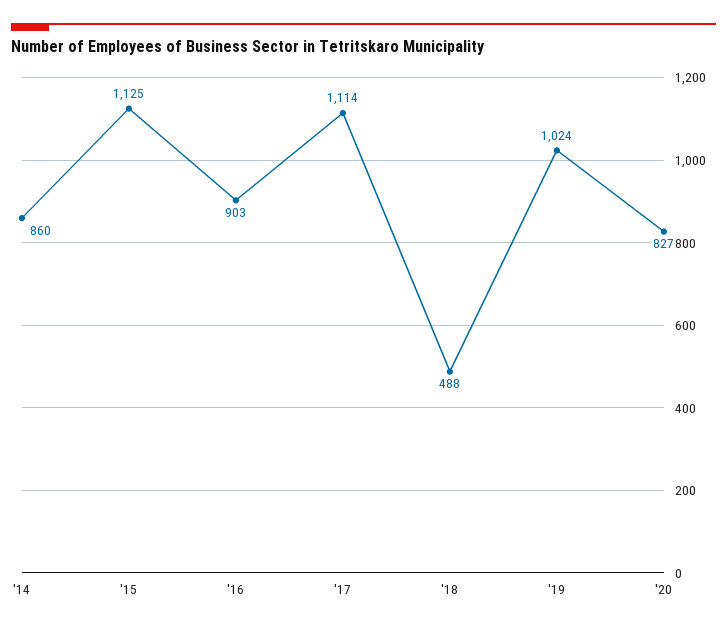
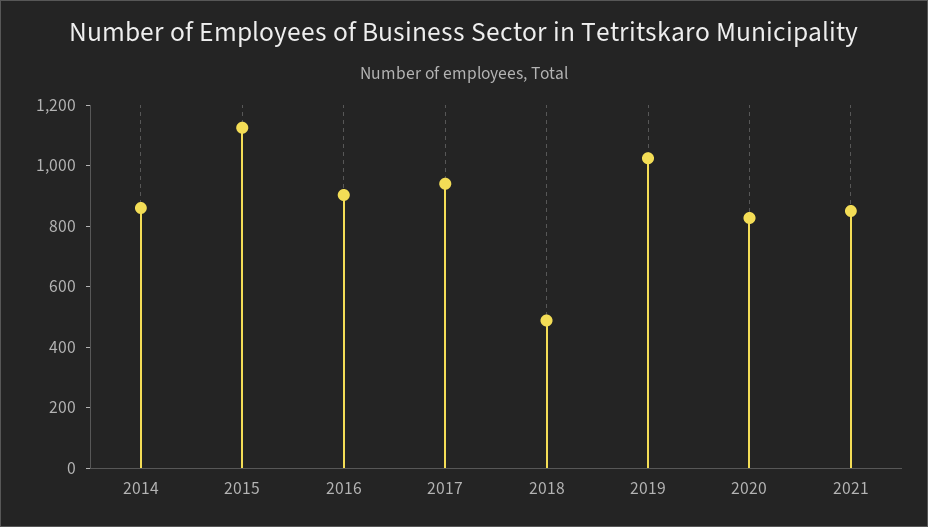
'17: 1114 -> 950
2021: none -> 850

